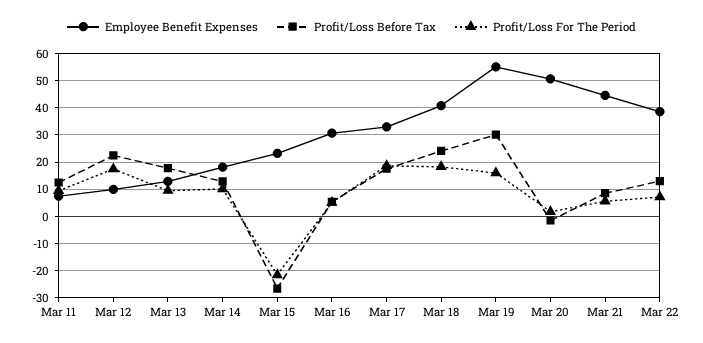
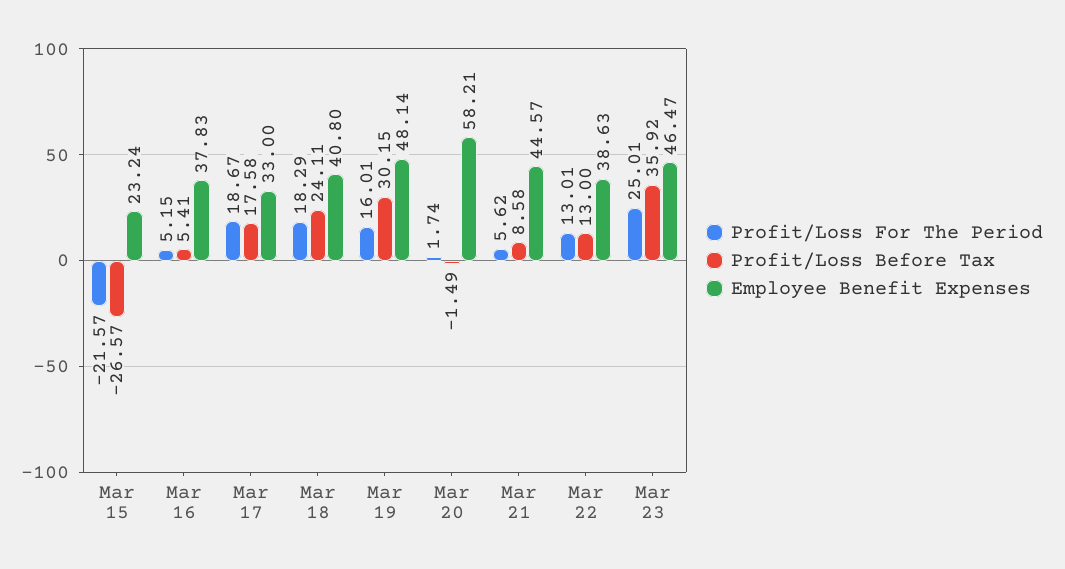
Employee Benefit Expenses, Mar 11: 7.5 -> none
Profit/Loss Before Tax, Mar 11: 12.5 -> none
Profit/Loss For The Period, Mar 11: 10 -> none
Employee Benefit Expenses, Mar 12: 10 -> none
Profit/Loss Before Tax, Mar 12: 22.5 -> none
Profit/Loss For The Period, Mar 12: 17.5 -> none
Employee Benefit Expenses, Mar 13: 12.5 -> none
Profit/Loss Before Tax, Mar 13: 17.5 -> none
Profit/Loss For The Period, Mar 13: 10 -> none
Employee Benefit Expenses, Mar 14: 17.5 -> none
Profit/Loss Before Tax, Mar 14: 12.5 -> none
Profit/Loss For The Period, Mar 14: 10 -> none
Employee Benefit Expenses, Mar 16: 30 -> 37.83
Employee Benefit Expenses, Mar 19: 55 -> 48.14
Employee Benefit Expenses, Mar 20: 50 -> 58.21
Profit/Loss For The Period, Mar 22: 7.5 -> 13.01
Profit/Loss For The Period, Mar 23: none -> 25.01
Profit/Loss Before Tax, Mar 23: none -> 35.92
Employee Benefit Expenses, Mar 23: none -> 46.47

